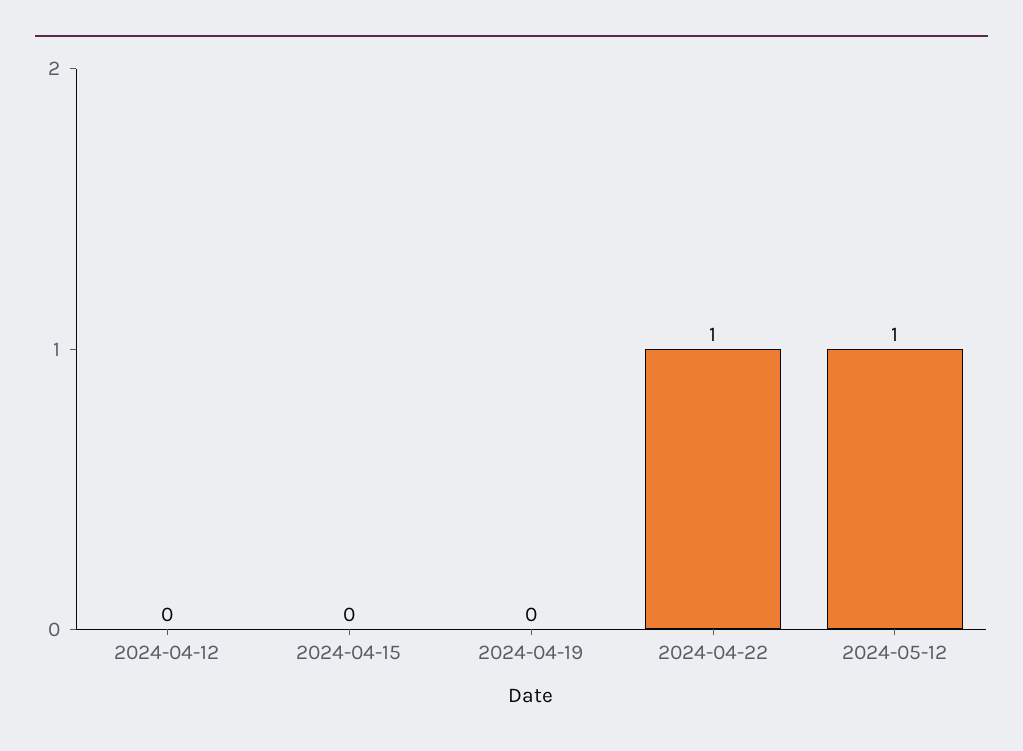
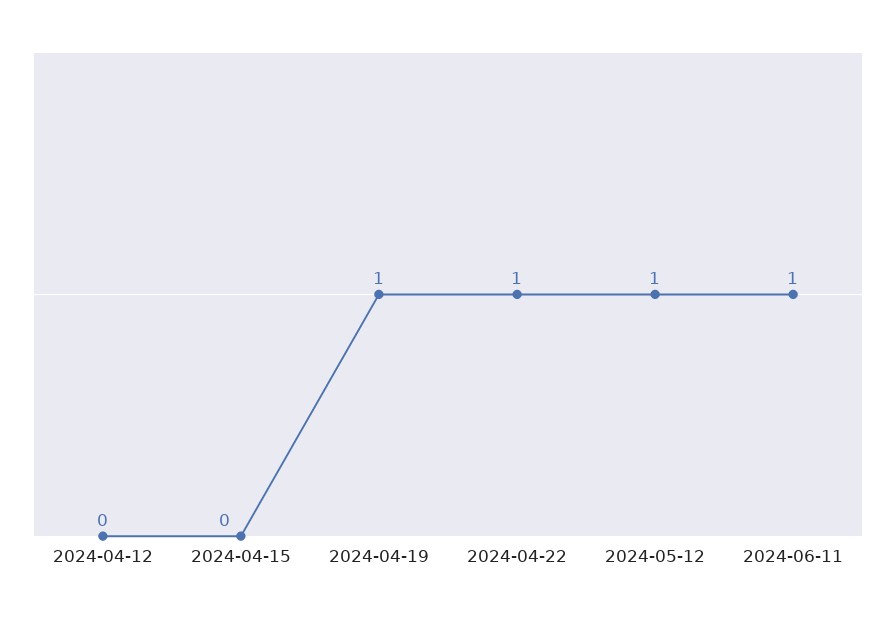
2024-04-19: 0 -> 1
2024-06-11: none -> 1

